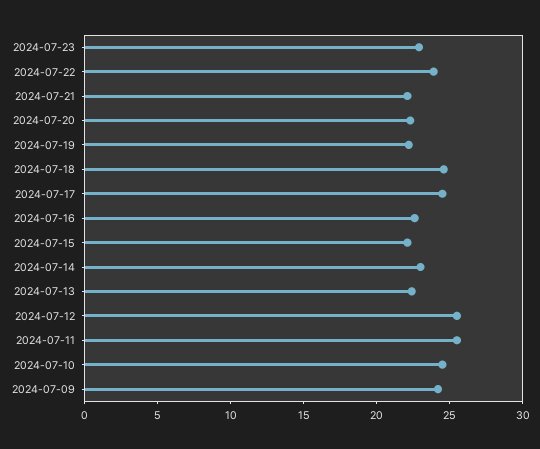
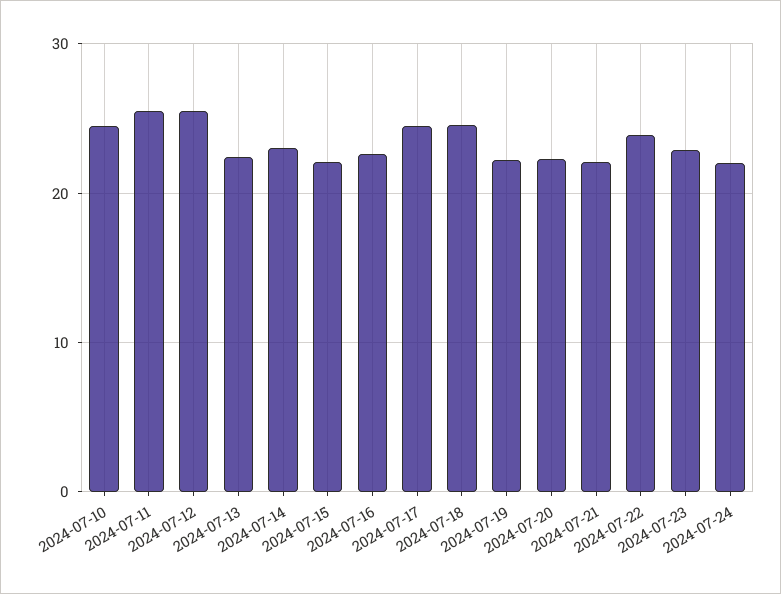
2024-07-09: 24 -> none
2024-07-24: none -> 22

